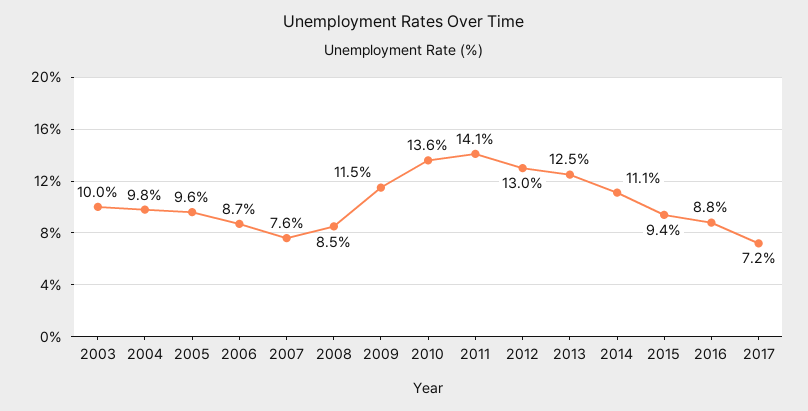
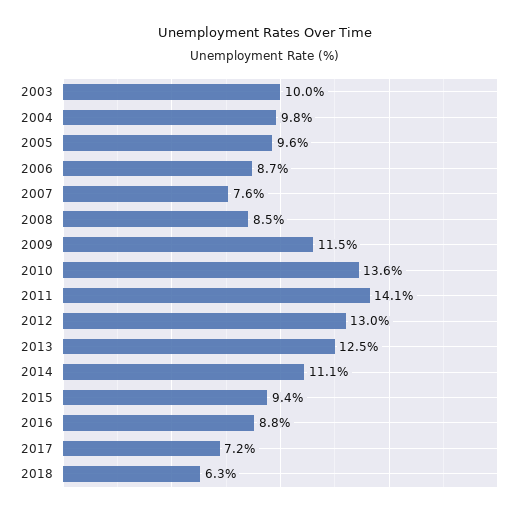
2018: none -> 6.3

